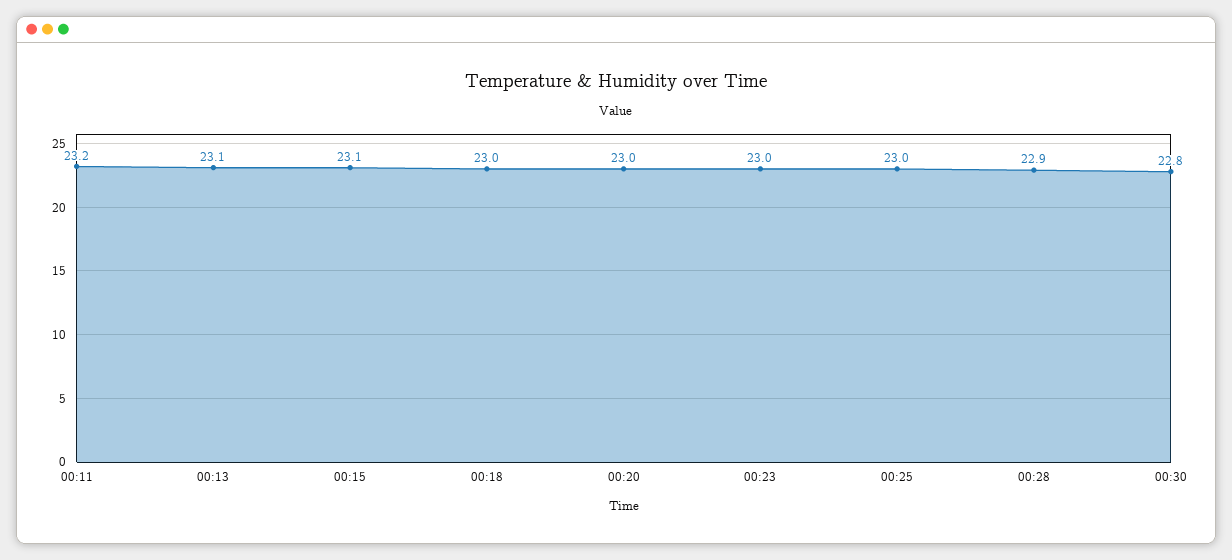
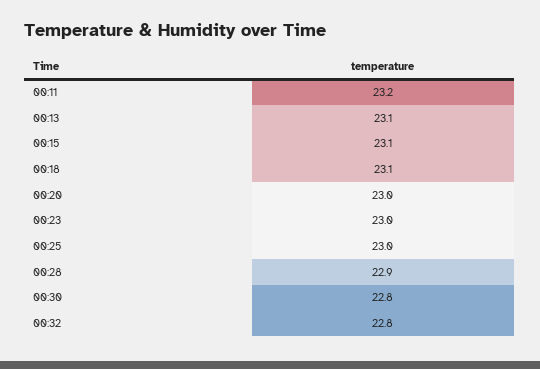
00:18: 23 -> 23.1
00:32: none -> 22.8

